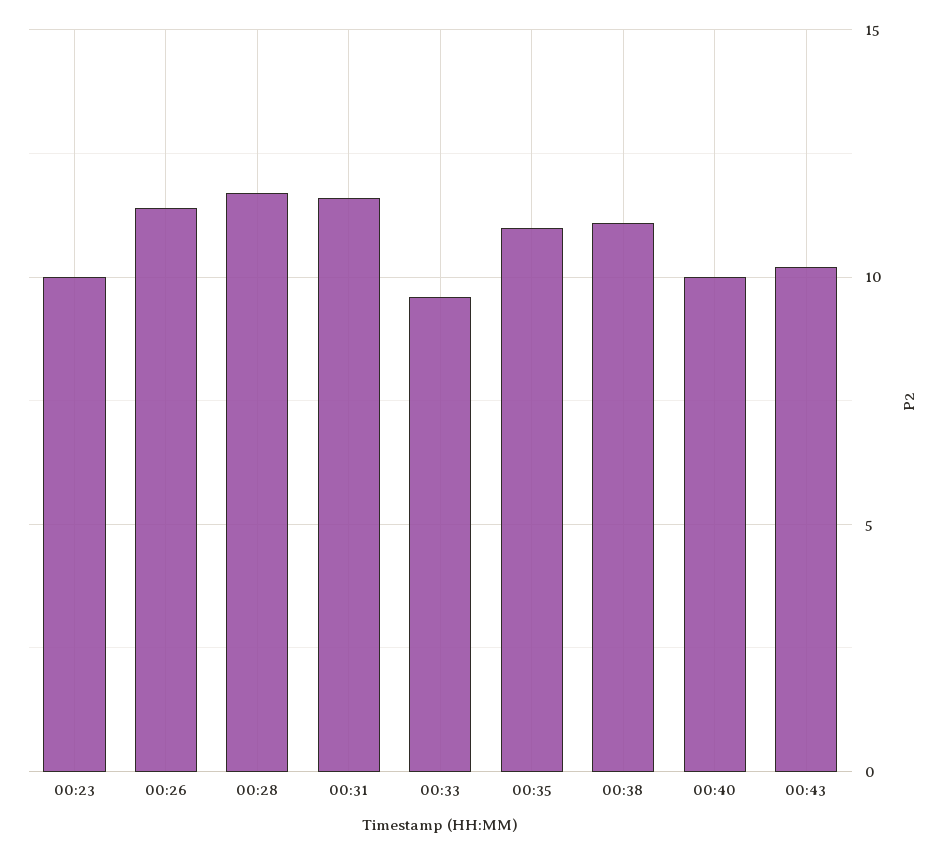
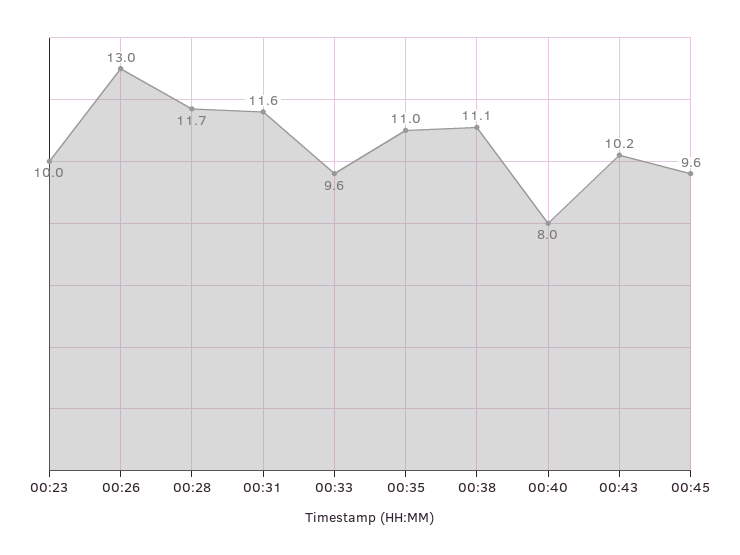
00:26: 11.5 -> 13
00:40: 10 -> 8
00:45: none -> 9.6

